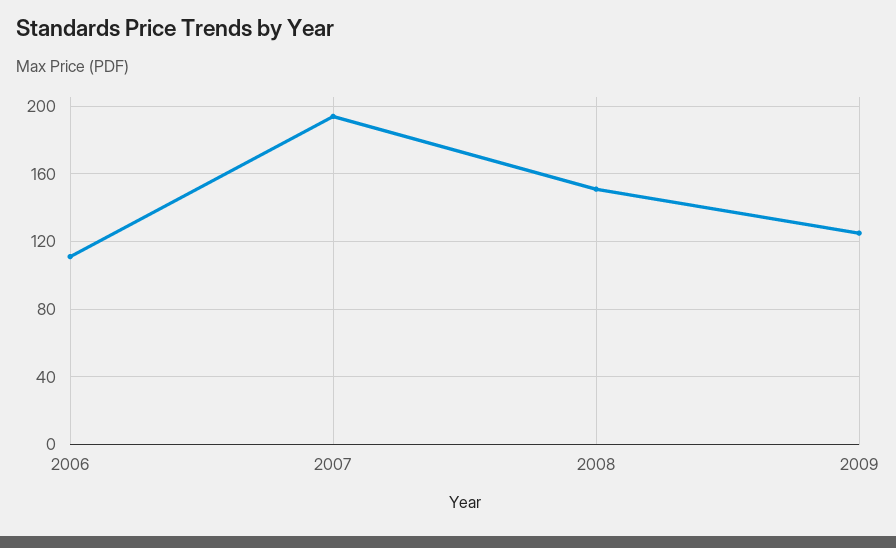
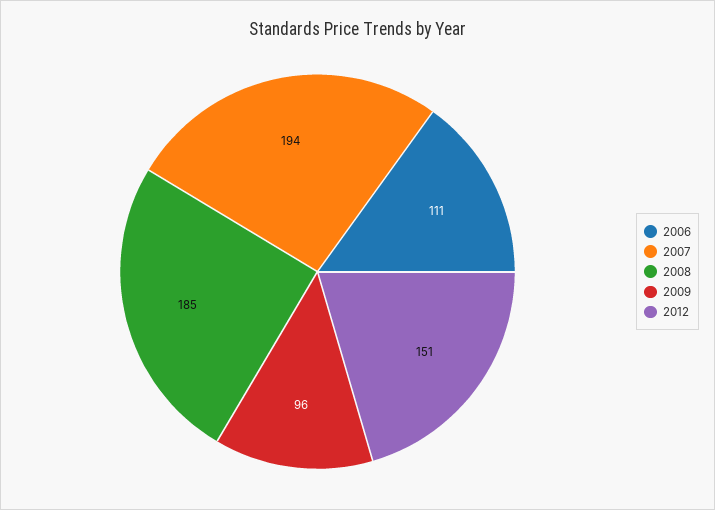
2008: 150 -> 185
2009: 125 -> 96
2012: none -> 151

